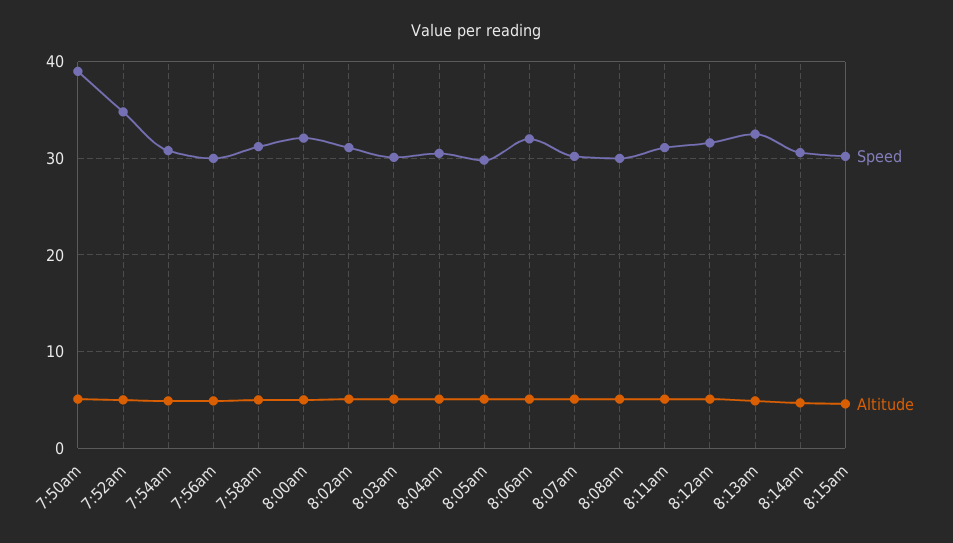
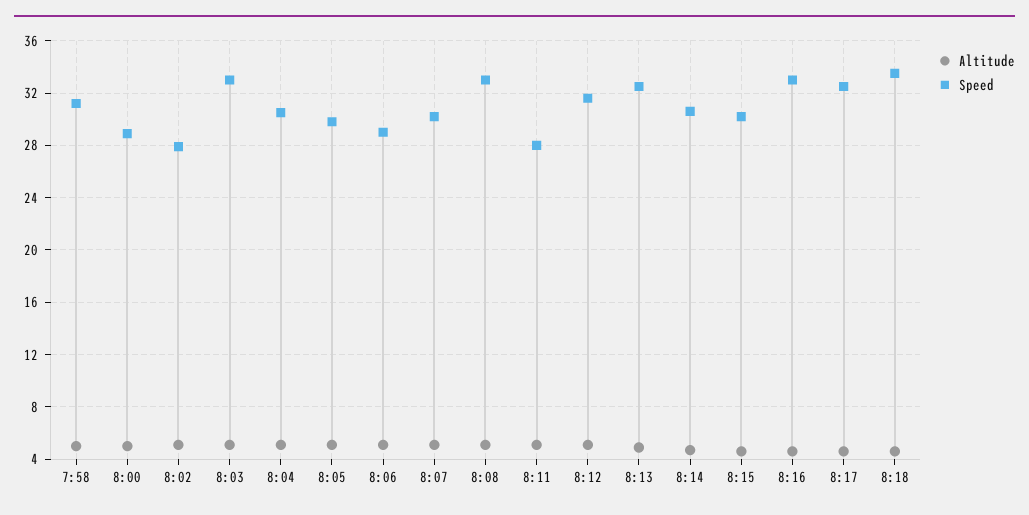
Speed, 7:50am: 39 -> none
Altitude, 7:50am: 5 -> none
Speed, 7:52am: 35 -> none
Altitude, 7:52am: 5 -> none
Speed, 7:54am: 31 -> none
Altitude, 7:54am: 5 -> none
Speed, 7:56am: 30 -> none
Altitude, 7:56am: 5 -> none
Speed, 8:00am: 32 -> 29
Speed, 8:02am: 31 -> 28
Speed, 8:03am: 30 -> 33
Speed, 8:06am: 32 -> 29
Speed, 8:08am: 30 -> 33
Speed, 8:11am: 31 -> 28
Altitude, 8:16: none -> 4.5
Speed, 8:16: none -> 33
Altitude, 8:17: none -> 4.5
Speed, 8:17: none -> 32.5
Altitude, 8:18: none -> 4.5
Speed, 8:18: none -> 33.5

